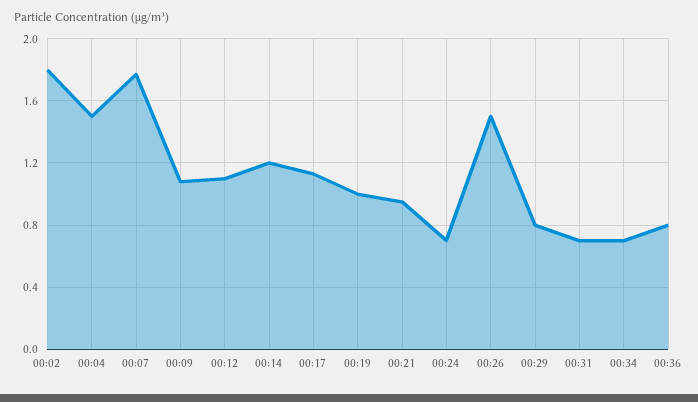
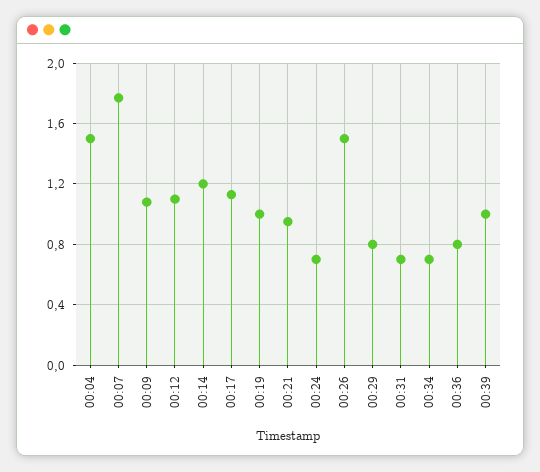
00:02: 1.8 -> none
00:39: none -> 1

